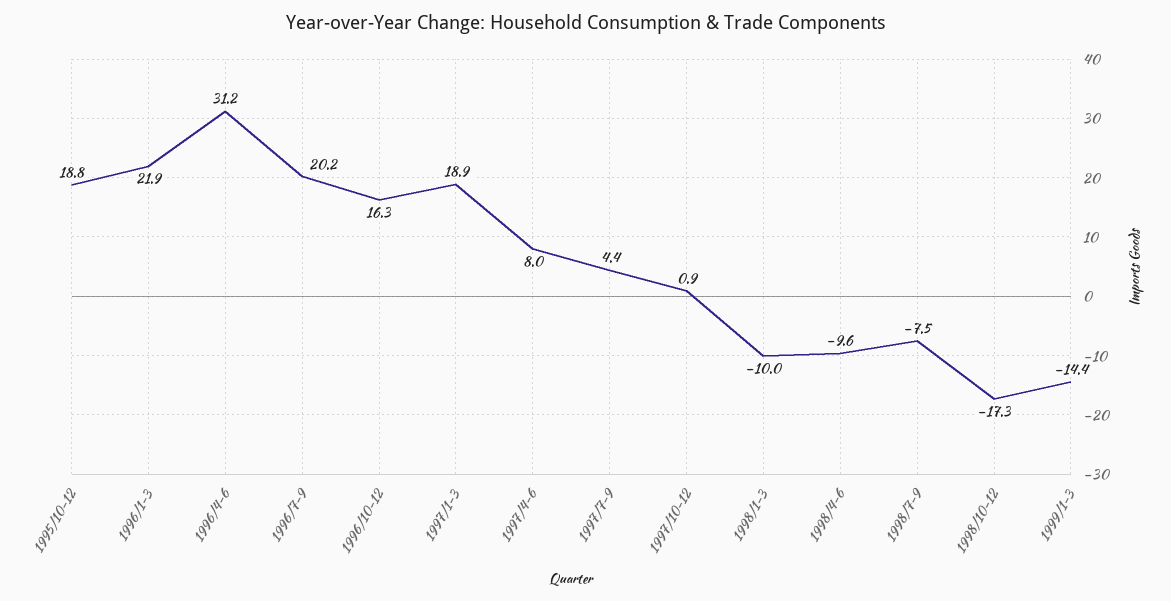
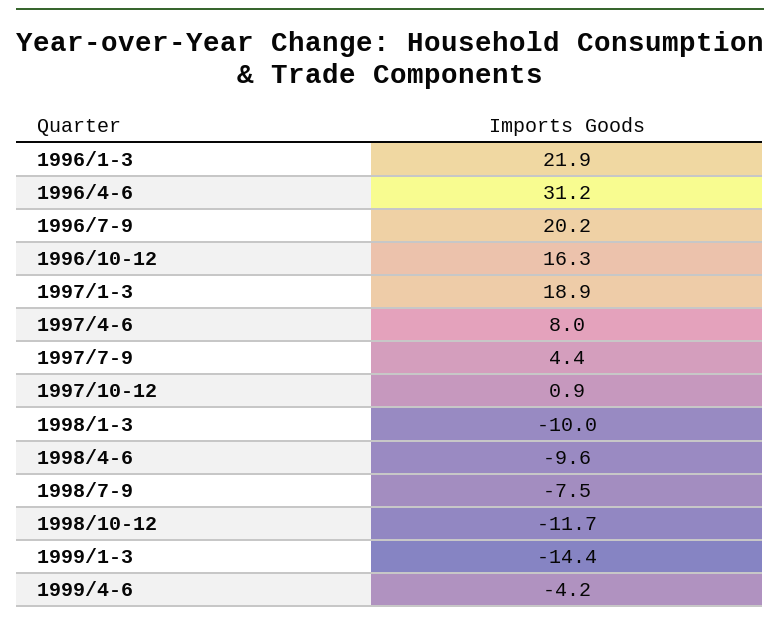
1995/10-12: 18.8 -> none
1998/10-12: -17.3 -> -11.7
1999/4-6: none -> -4.2

